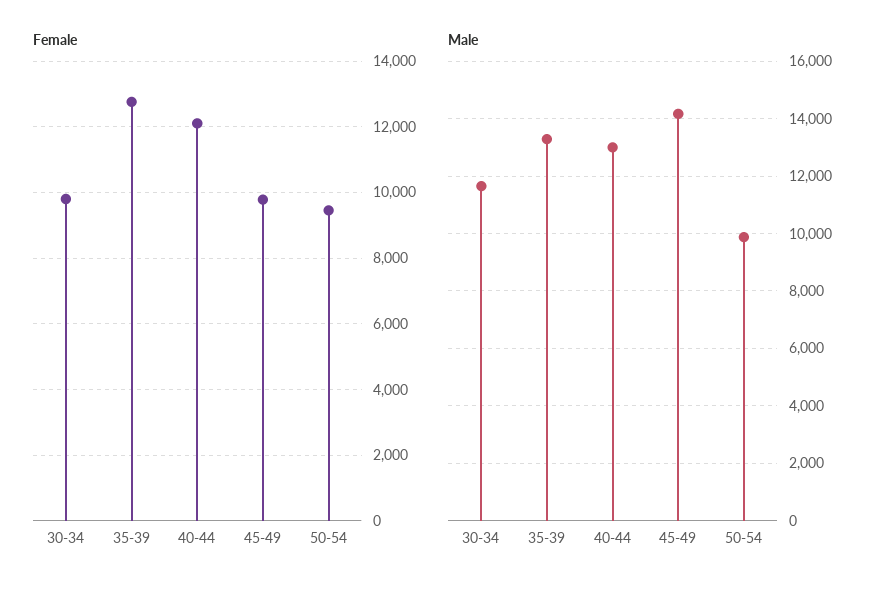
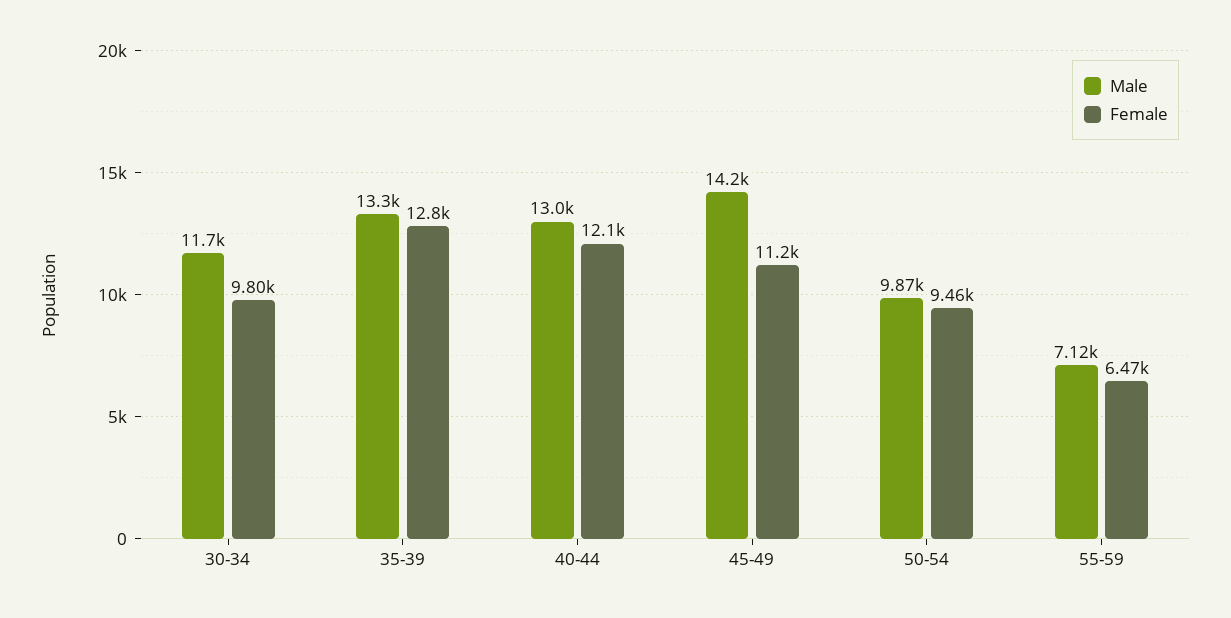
Female, 45-49: 9800 -> 11200
Male, 55-59: none -> 7120
Female, 55-59: none -> 6470

